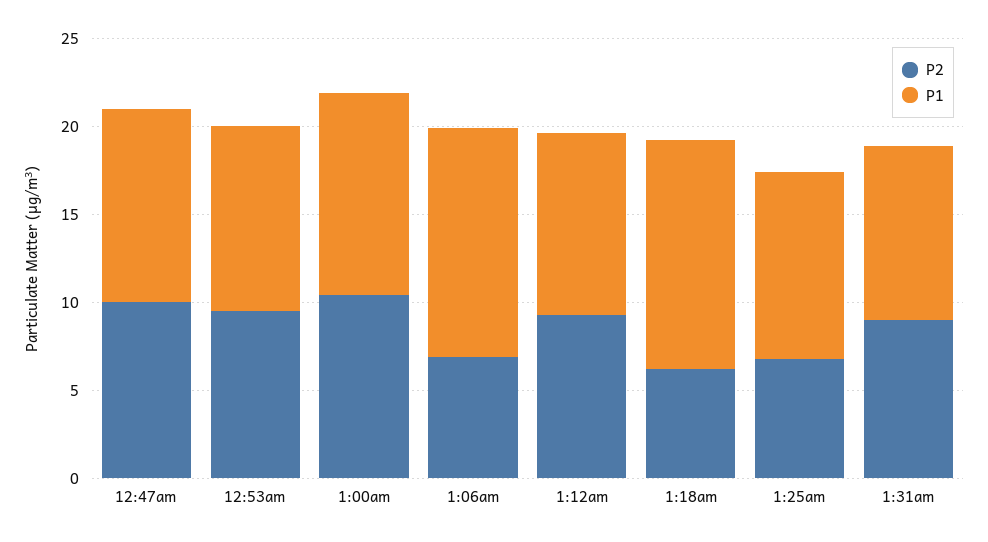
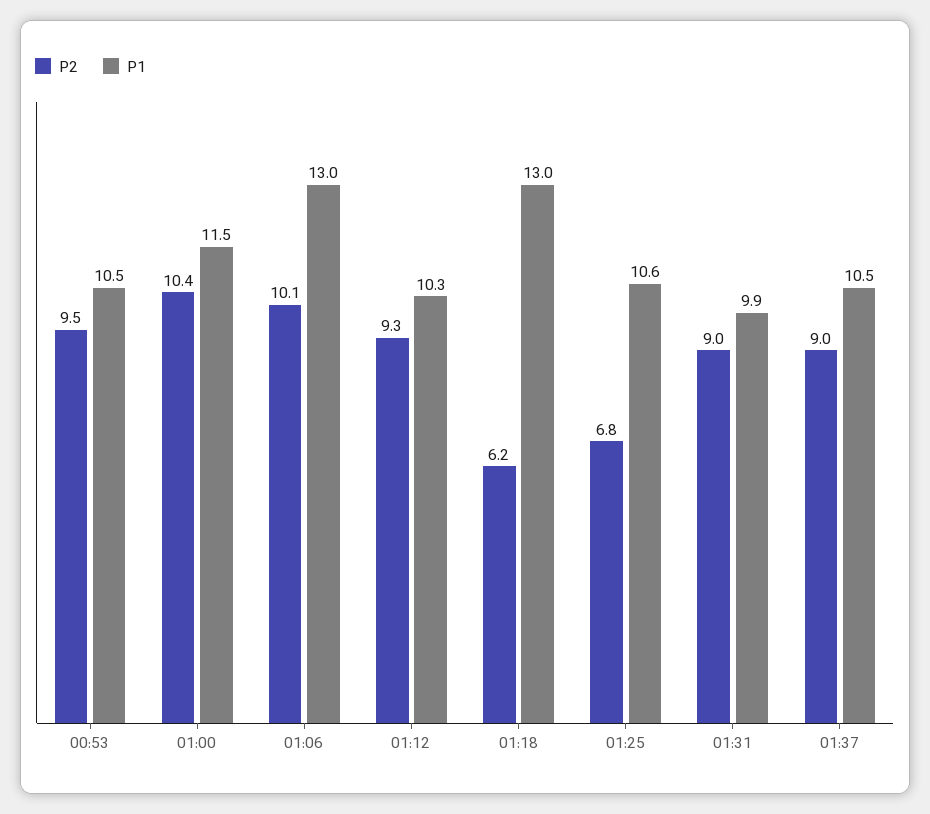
P2, 12:47am: 10 -> none
P1, 12:47am: 11 -> none
P2, 1:06am: 7 -> 10.1
P2, 01:37: none -> 9
P1, 01:37: none -> 10.5

